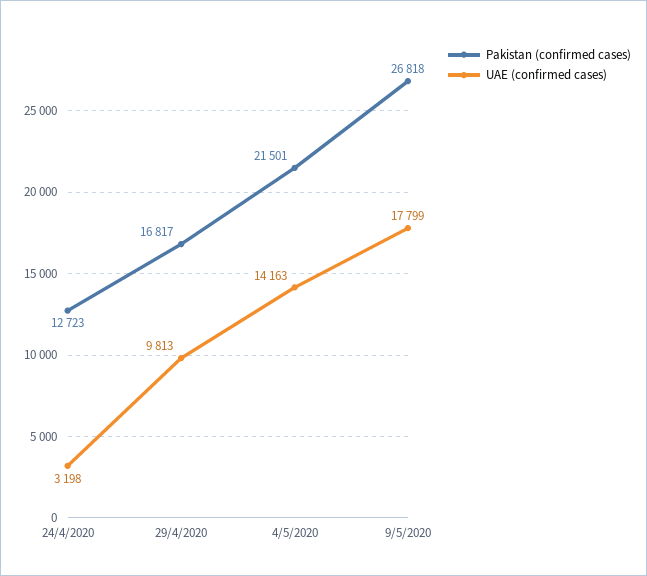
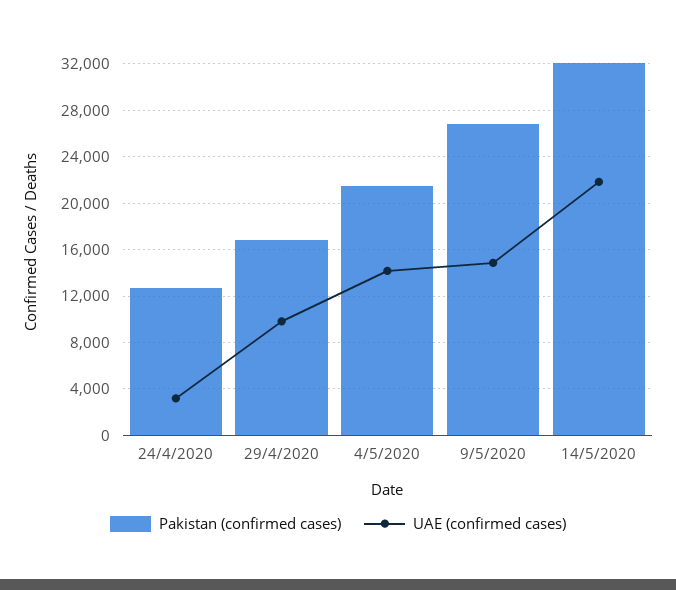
UAE (confirmed cases), 9/5/2020: 17799 -> 15000
Pakistan (confirmed cases), 14/5/2020: none -> 32000
UAE (confirmed cases), 14/5/2020: none -> 22000

